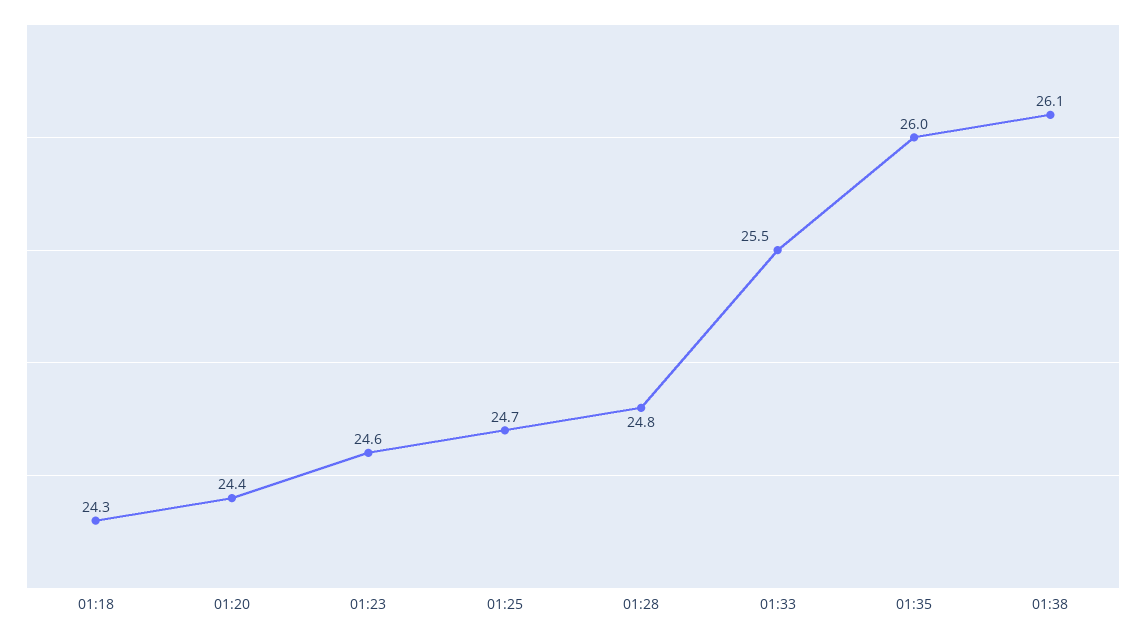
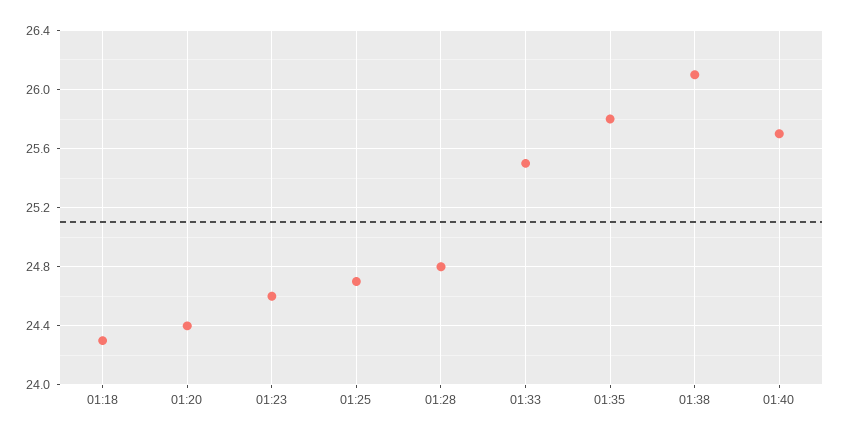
01:35: 26 -> 25.8
01:40: none -> 25.7

